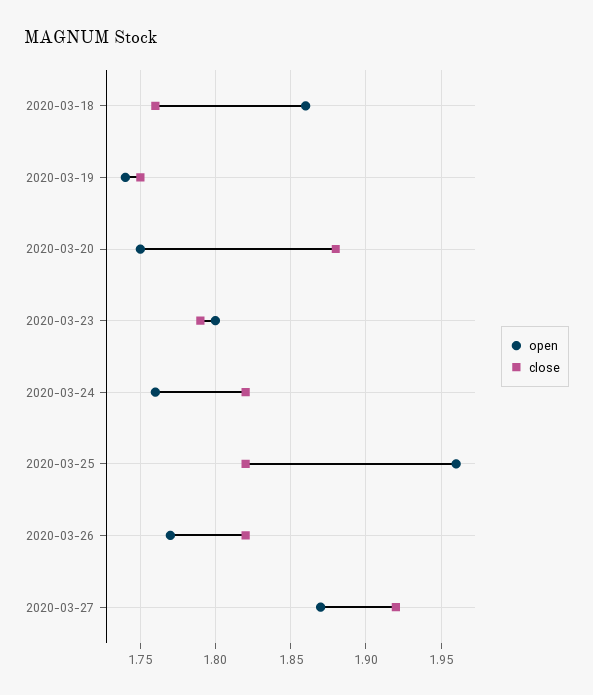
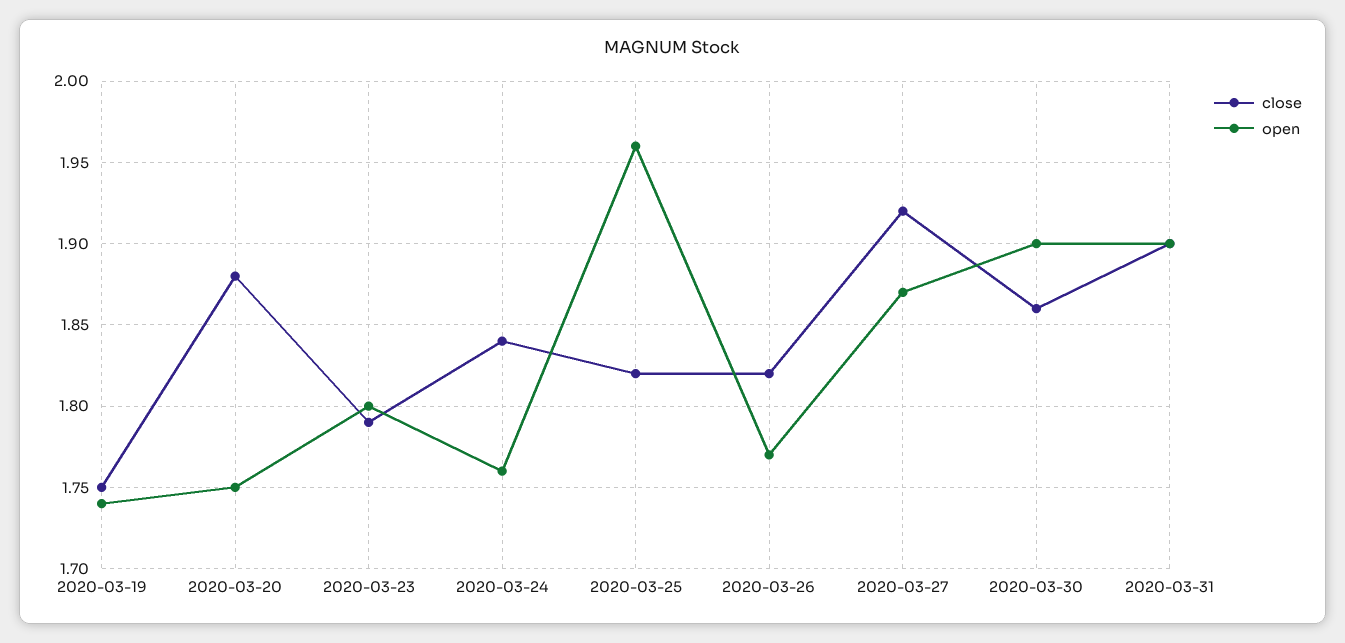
open, 2020-03-18: 1.86 -> none
close, 2020-03-18: 1.76 -> none
close, 2020-03-24: 1.82 -> 1.84
close, 2020-03-30: none -> 1.86
open, 2020-03-30: none -> 1.9
close, 2020-03-31: none -> 1.9
open, 2020-03-31: none -> 1.9

